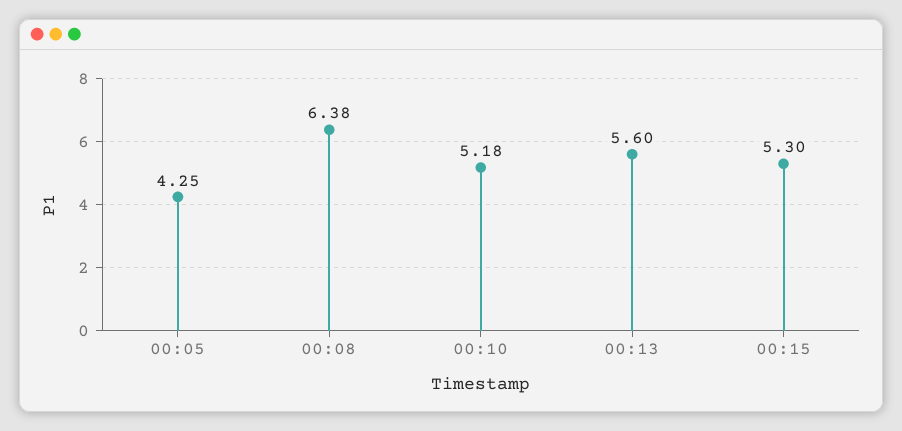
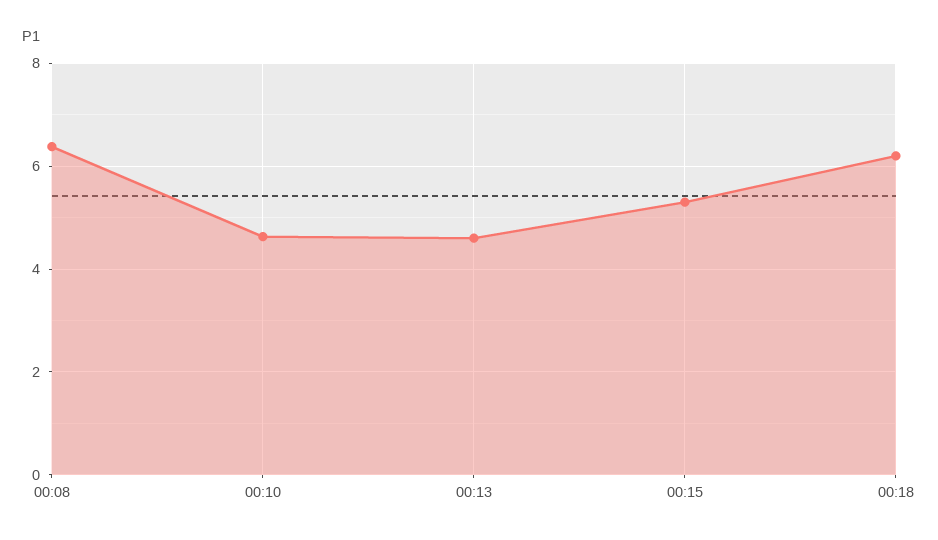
00:05: 4.25 -> none
00:10: 5.18 -> 4.6
00:13: 5.6 -> 4.6
00:18: none -> 6.2

